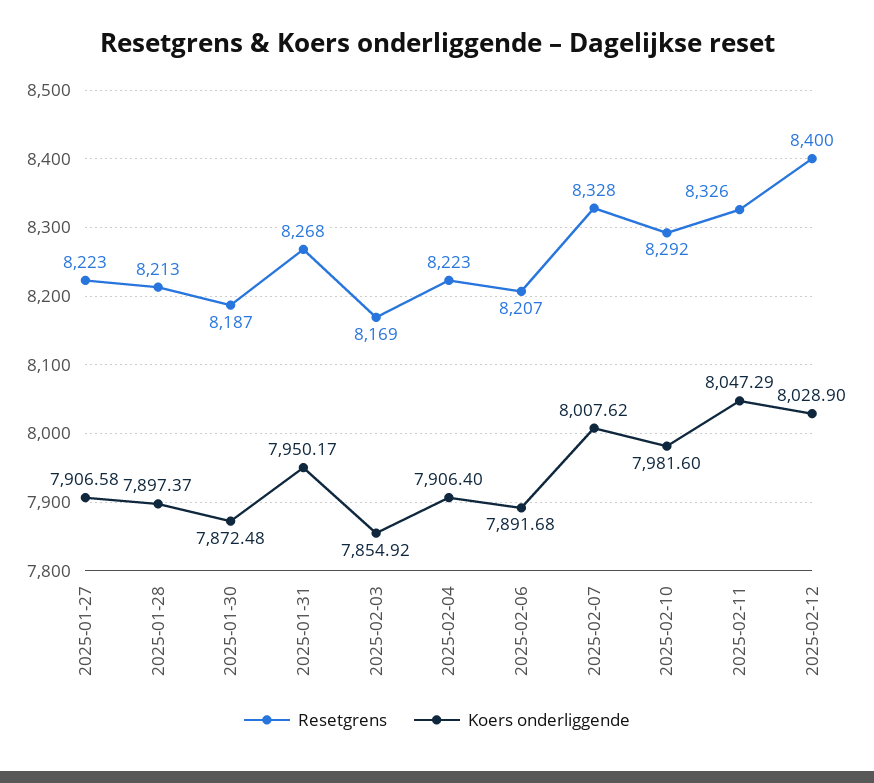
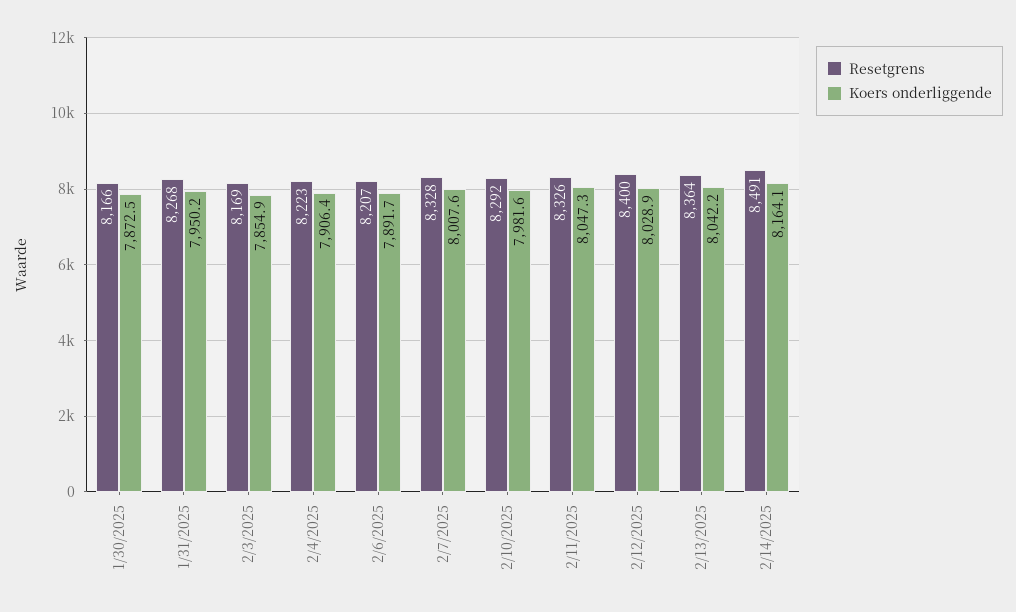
Resetgrens, 2025-01-27: 8223 -> none
Koers onderliggende, 2025-01-27: 7906.58 -> none
Resetgrens, 2025-01-28: 8213 -> none
Koers onderliggende, 2025-01-28: 7897.37 -> none
Resetgrens, 2025-01-30: 8187 -> 8166
Resetgrens, 2/13/2025: none -> 8364
Koers onderliggende, 2/13/2025: none -> 8042.2
Resetgrens, 2/14/2025: none -> 8491
Koers onderliggende, 2/14/2025: none -> 8164.1

